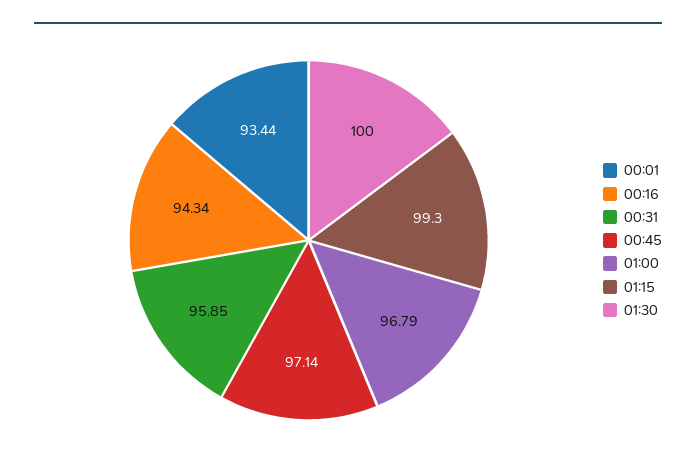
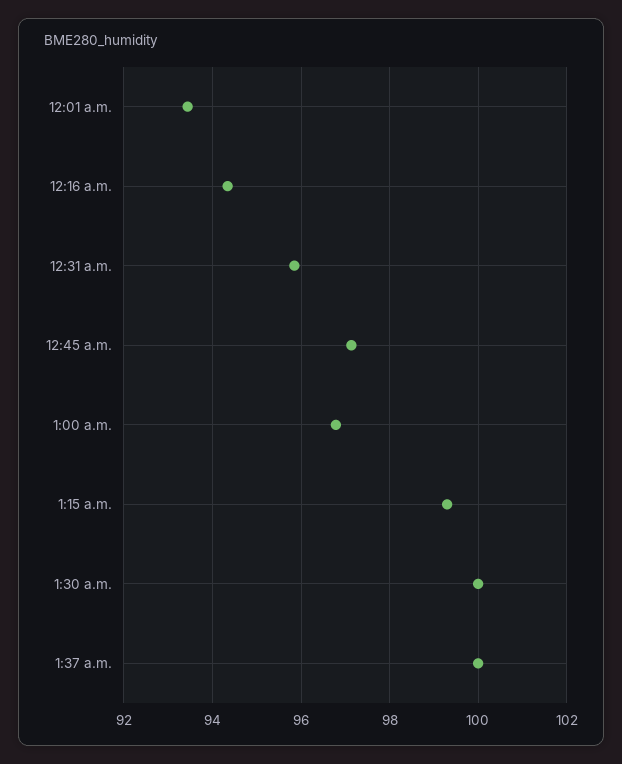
1:37 a.m.: none -> 100

